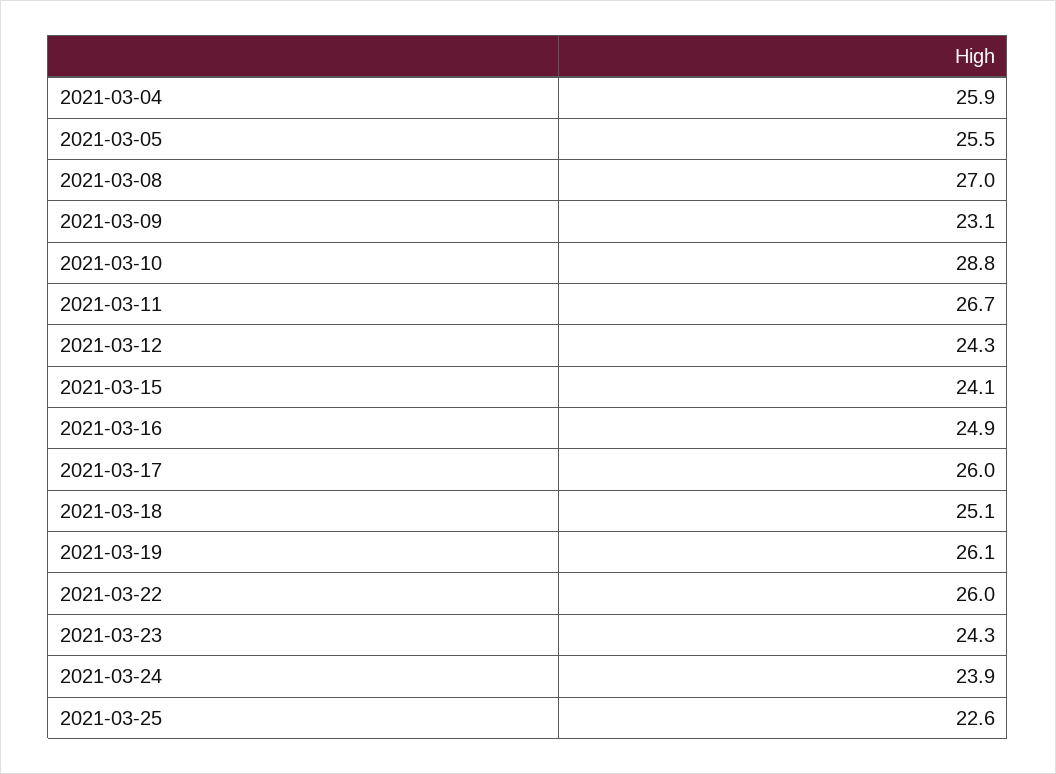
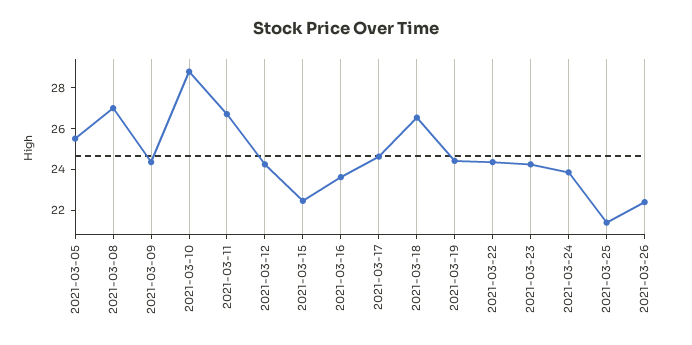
2021-03-04: 25.9 -> none
2021-03-09: 23.1 -> 24.5
2021-03-15: 24.1 -> 22.5
2021-03-16: 24.9 -> 23.5
2021-03-17: 26 -> 24.5
2021-03-18: 25.1 -> 26.5
2021-03-19: 26.1 -> 24.5
2021-03-22: 26 -> 24.5
2021-03-25: 22.6 -> 21.5
2021-03-26: none -> 22.5

